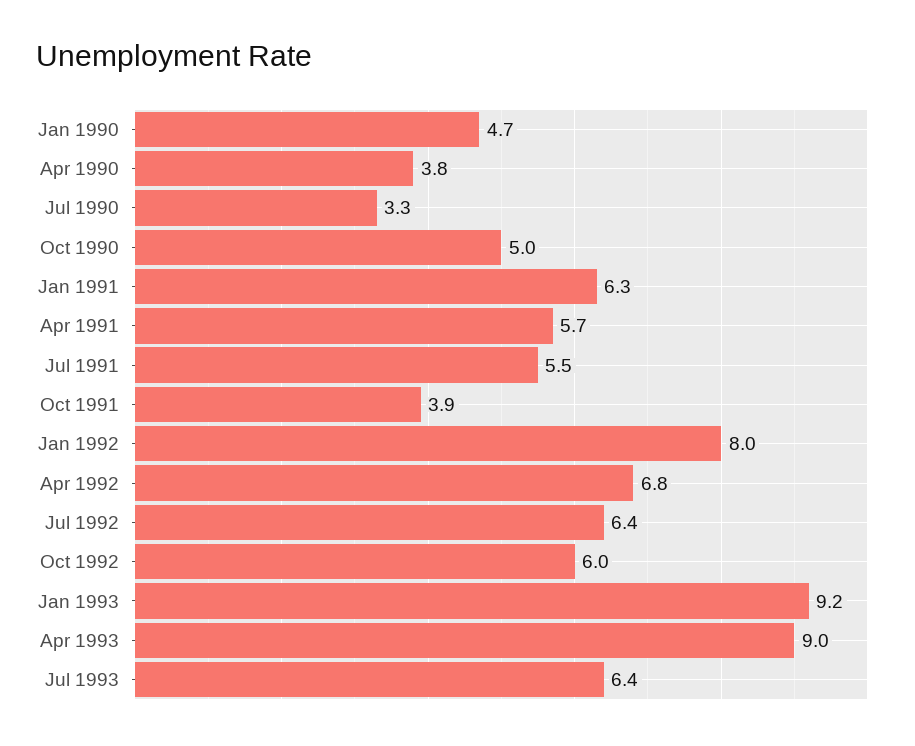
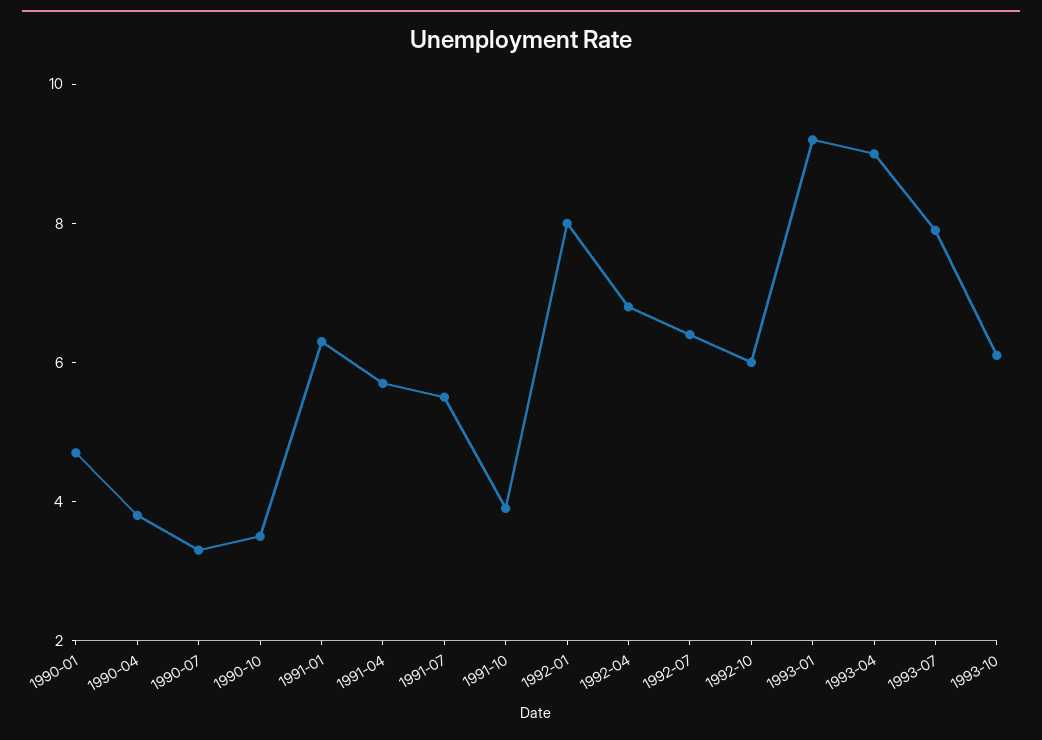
Oct 1990: 5 -> 3.5
Jul 1993: 6.4 -> 8
1993-10: none -> 6

